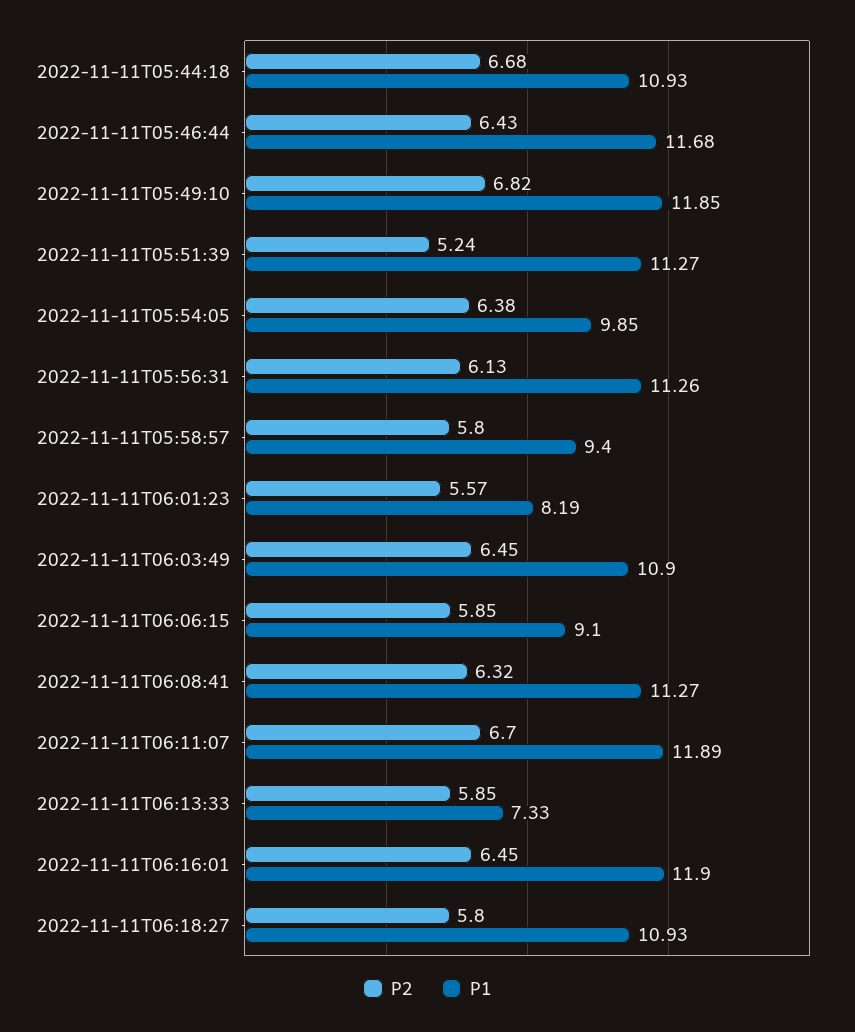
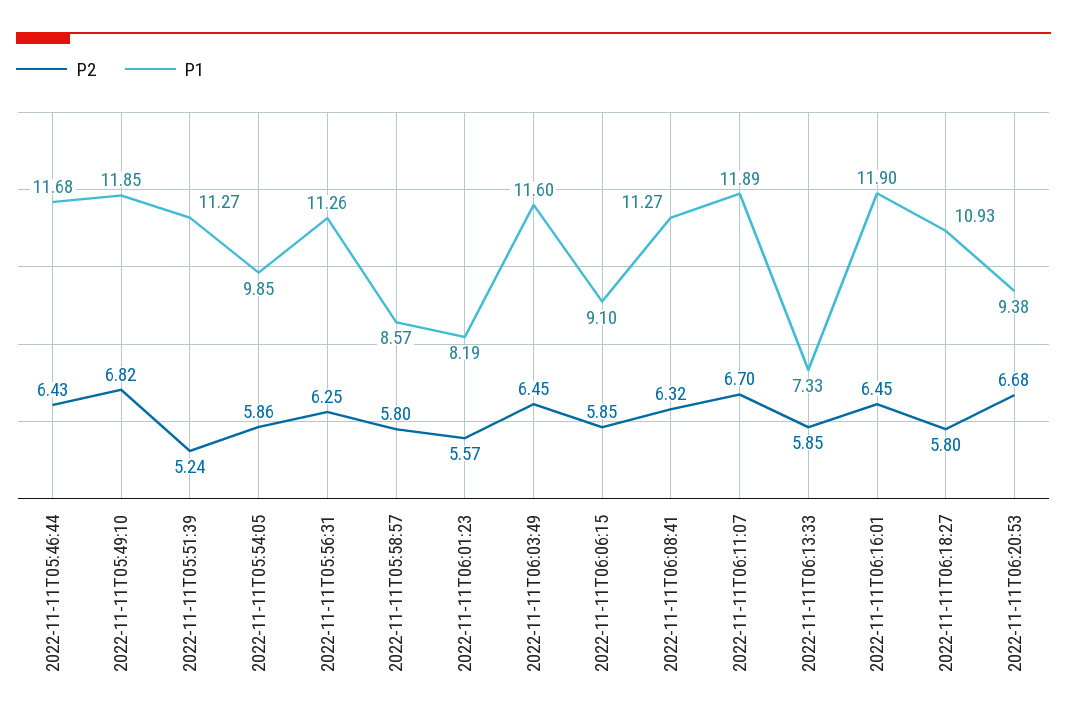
P2, 2022-11-11T05:44:18: 6.68 -> none
P1, 2022-11-11T05:44:18: 10.93 -> none
P2, 2022-11-11T05:54:05: 6.38 -> 5.86
P2, 2022-11-11T05:56:31: 6.13 -> 6.25
P1, 2022-11-11T05:58:57: 9.4 -> 8.57
P1, 2022-11-11T06:03:49: 10.9 -> 11.6
P2, 2022-11-11T06:20:53: none -> 6.68
P1, 2022-11-11T06:20:53: none -> 9.38

